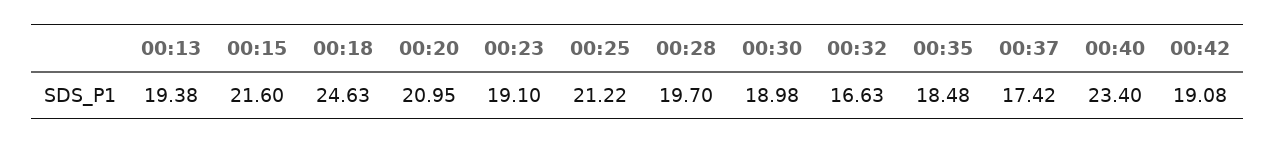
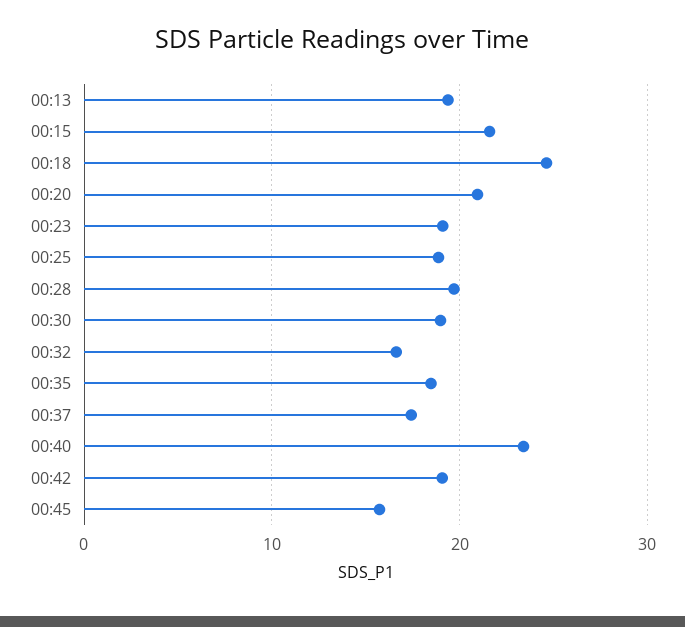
00:25: 21.22 -> 19
00:45: none -> 16

